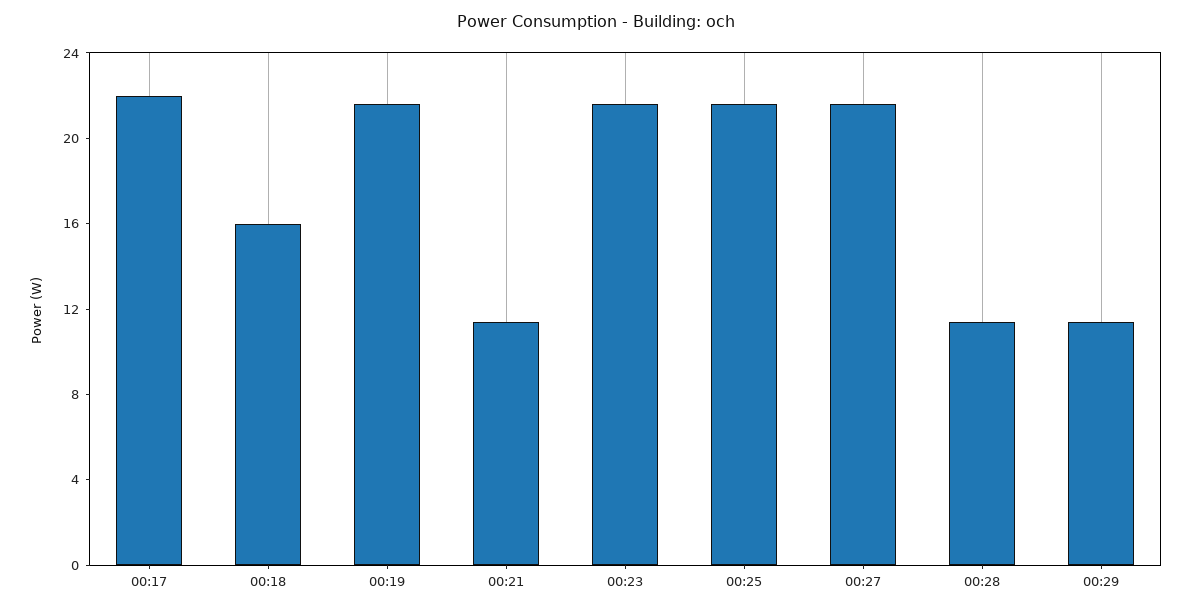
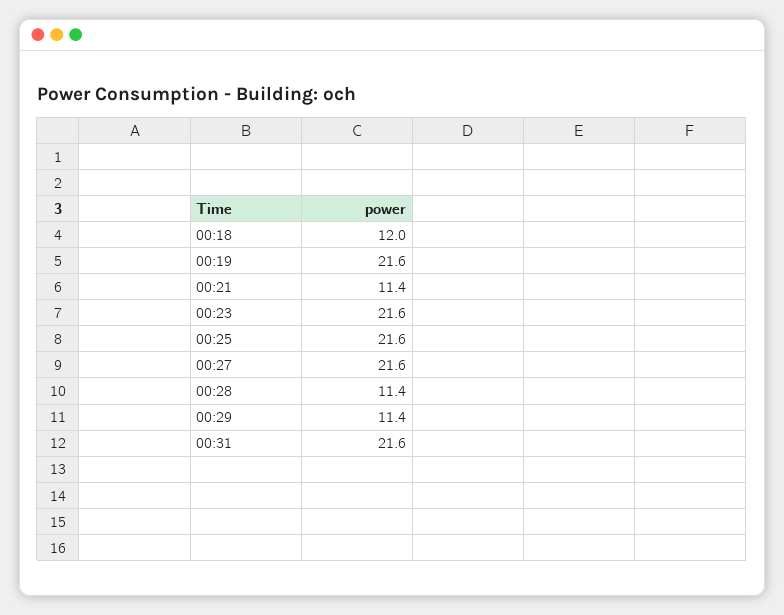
00:17: 22 -> none
00:18: 16 -> 12
00:31: none -> 21.6

